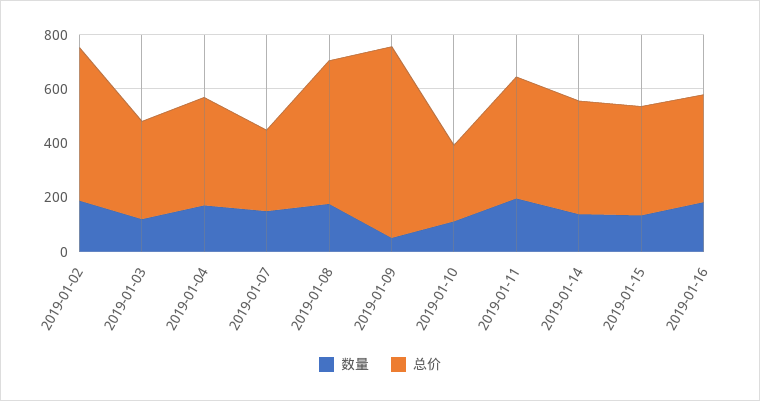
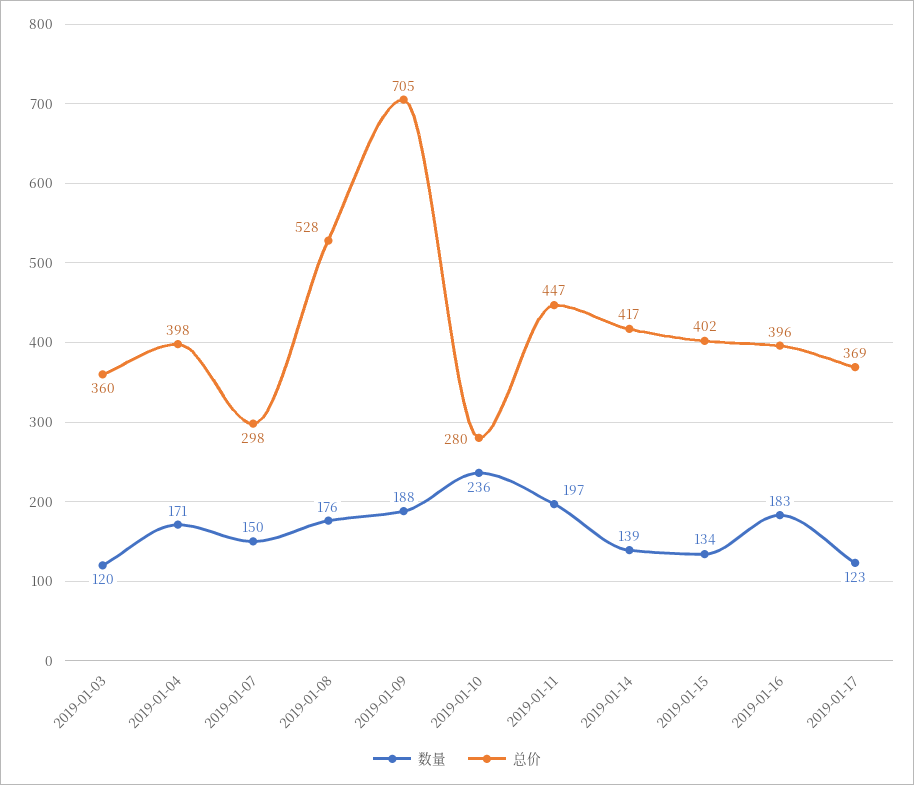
数量, 2019-01-02: 200 -> none
总价, 2019-01-02: 550 -> none
数量, 2019-01-09: 50 -> 188
数量, 2019-01-10: 100 -> 236
数量, 2019-01-17: none -> 123
总价, 2019-01-17: none -> 369

